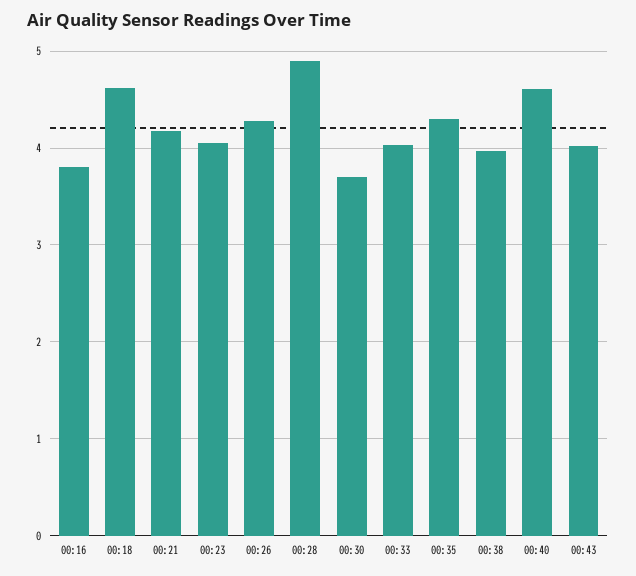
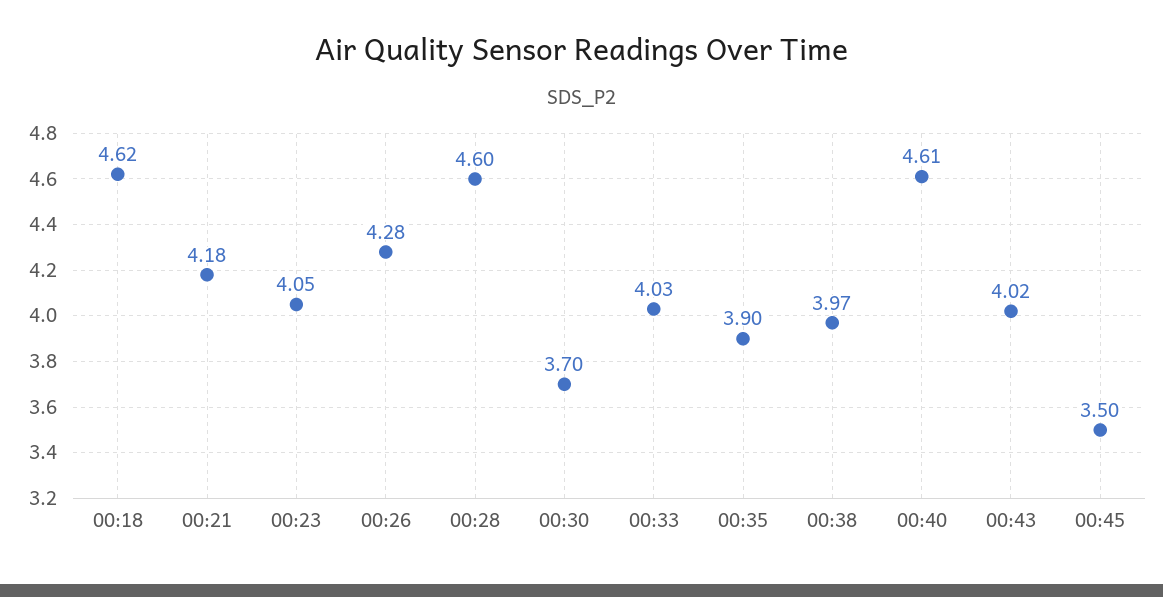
00:16: 3.8 -> none
00:28: 4.9 -> 4.6
00:35: 4.3 -> 3.9
00:45: none -> 3.5

